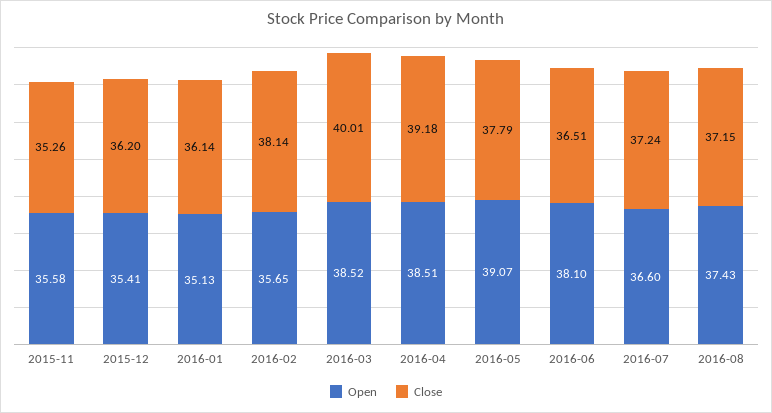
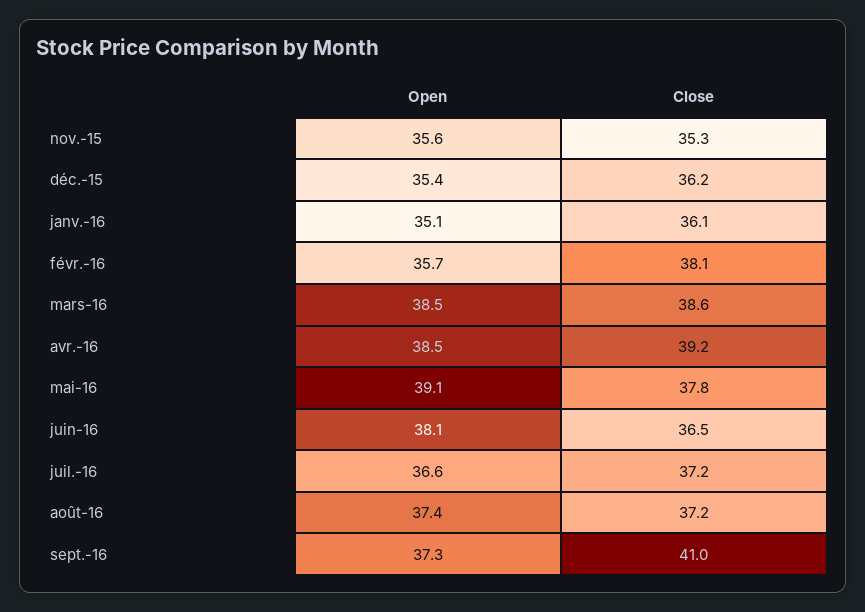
Close, 2016-03: 40.01 -> 38.6
Open, sept.-16: none -> 37.3
Close, sept.-16: none -> 41

